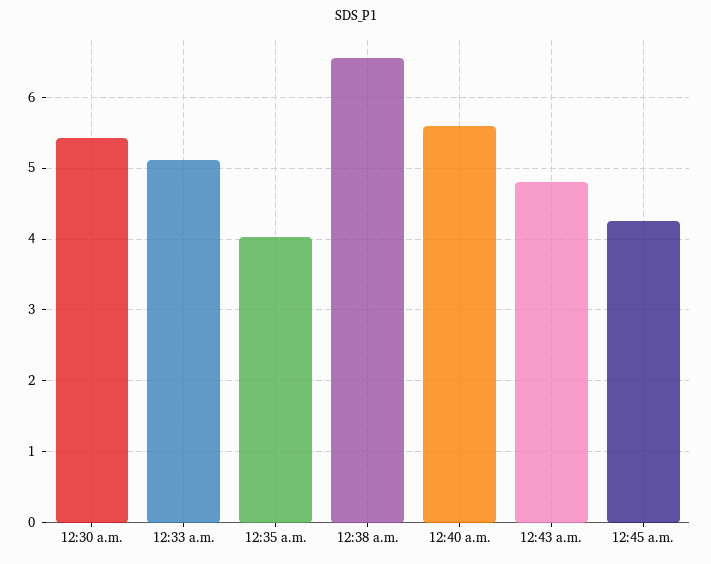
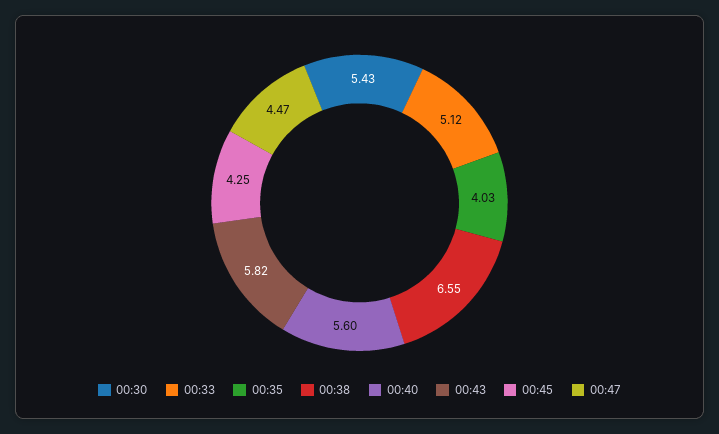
12:43 a.m.: 4.8 -> 5.82
00:47: none -> 4.47

